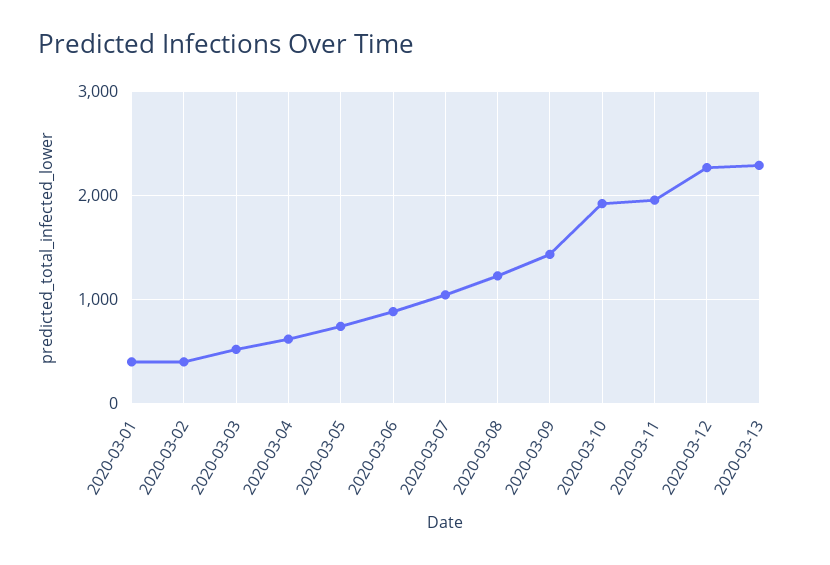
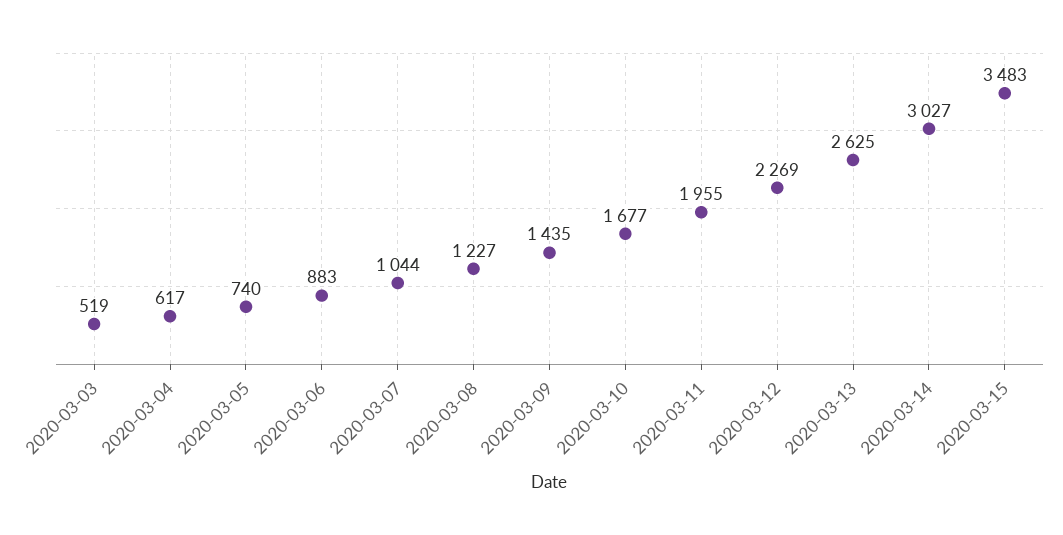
2020-03-01: 400 -> none
2020-03-02: 400 -> none
2020-03-10: 1900 -> 1677
2020-03-13: 2300 -> 2625
2020-03-14: none -> 3027
2020-03-15: none -> 3483

